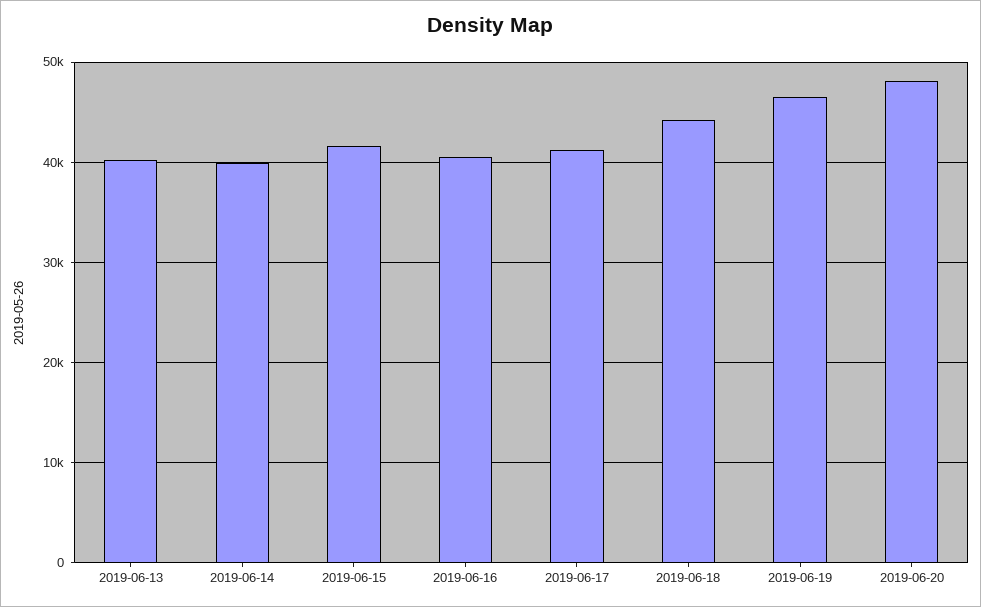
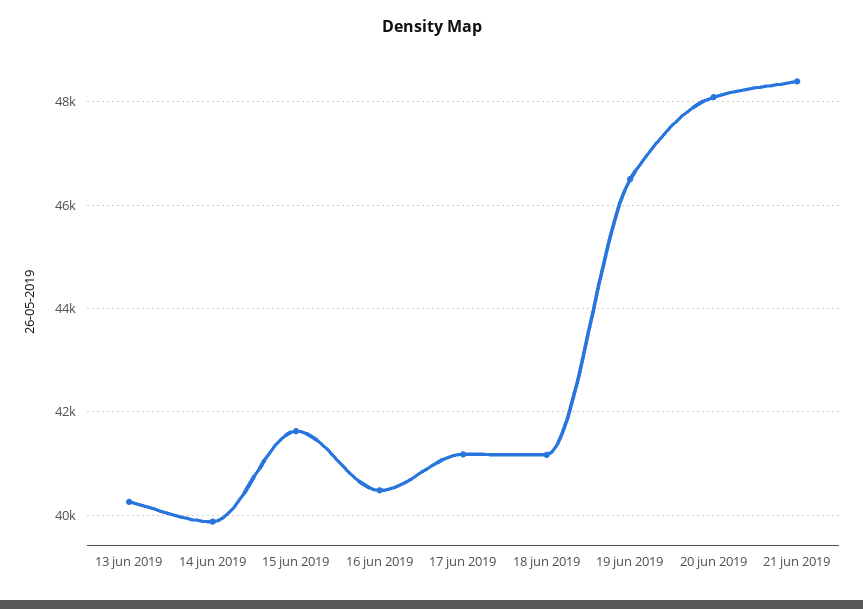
2019-06-18: 44000 -> 41200
21 jun 2019: none -> 48400

